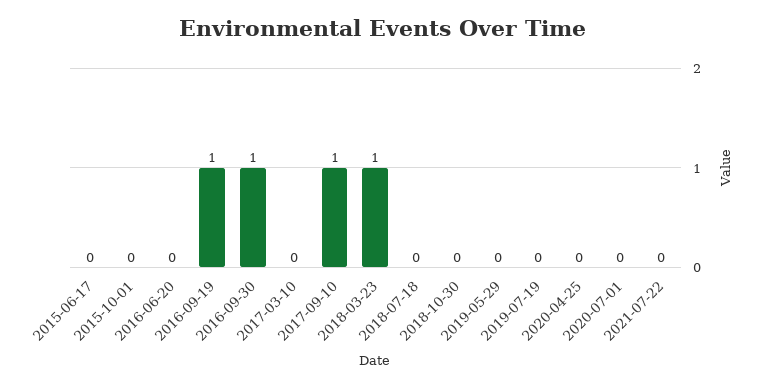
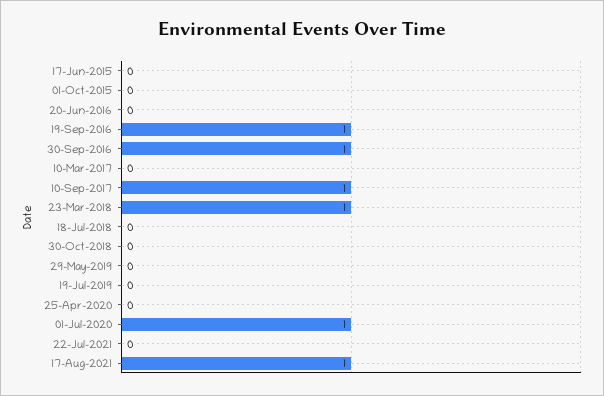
2020-07-01: 0 -> 1
17-Aug-2021: none -> 1

